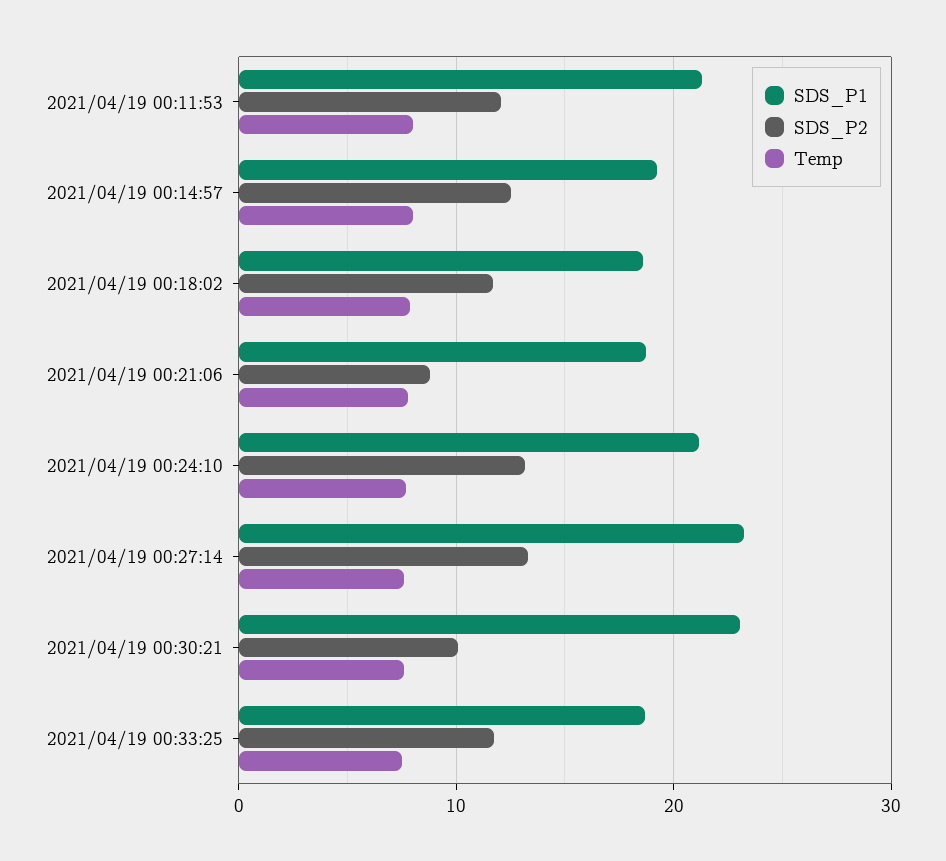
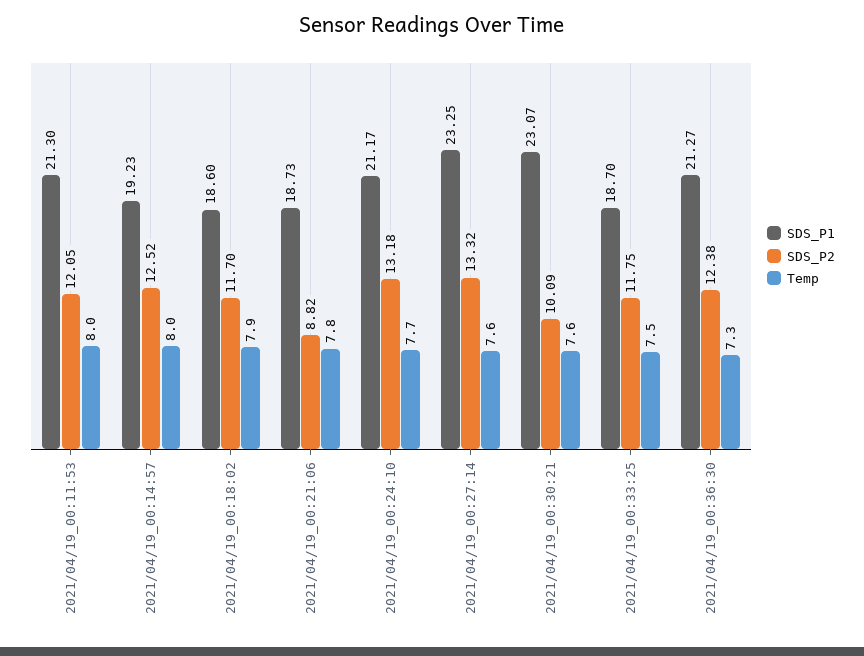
SDS_P1, 2021/04/19_00:36:30: none -> 21.27
SDS_P2, 2021/04/19_00:36:30: none -> 12.38
Temp, 2021/04/19_00:36:30: none -> 7.3

